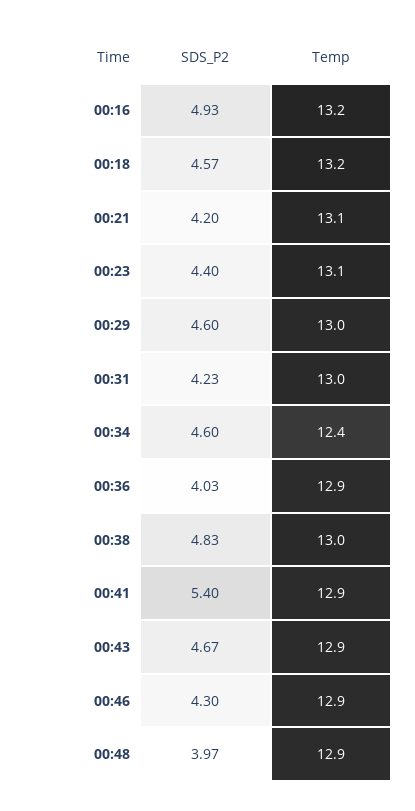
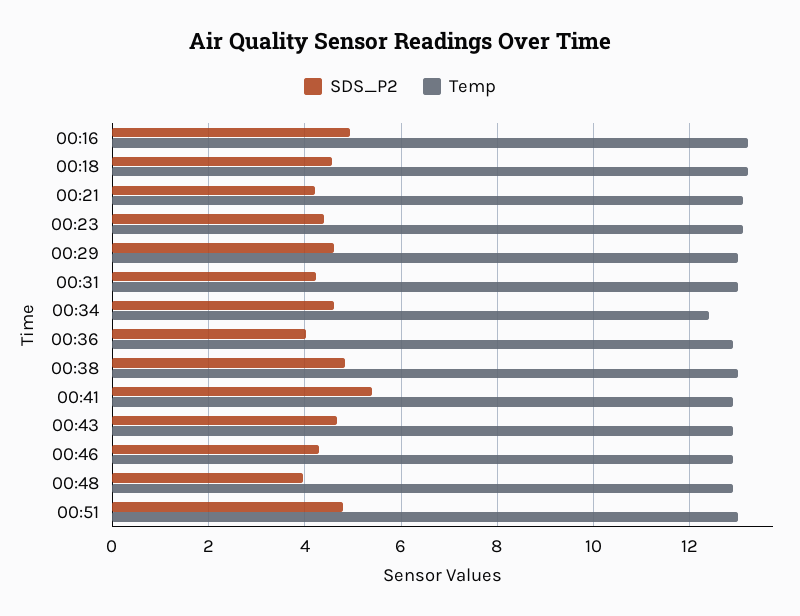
SDS_P2, 00:51: none -> 4.8
Temp, 00:51: none -> 13

